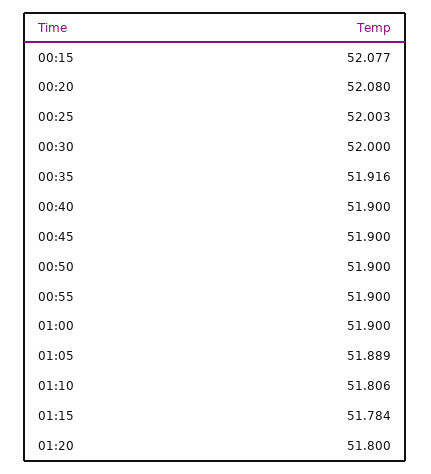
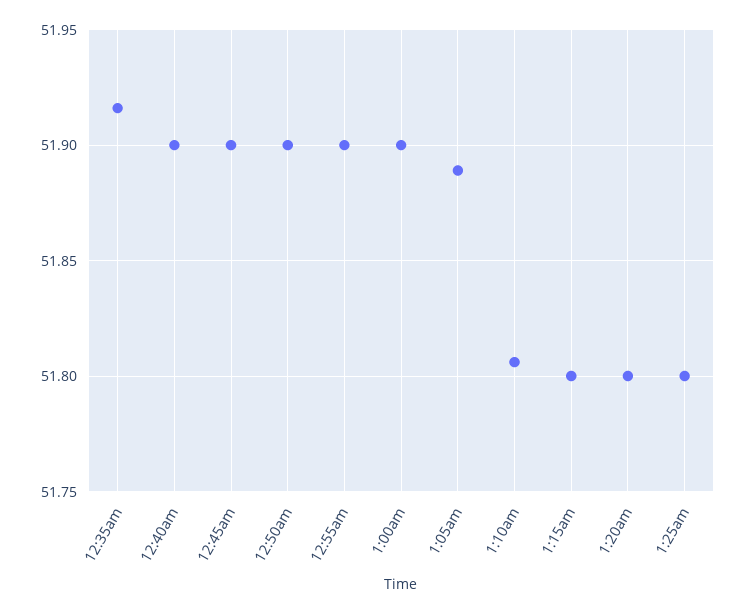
00:15: 52.077 -> none
00:20: 52.08 -> none
00:25: 52.003 -> none
00:30: 52 -> none
01:15: 51.784 -> 51.8
1:25am: none -> 51.8

